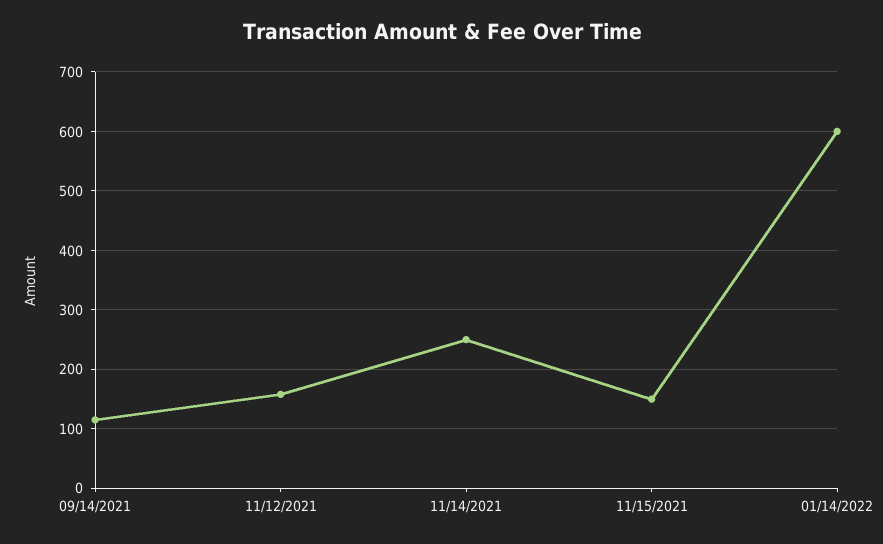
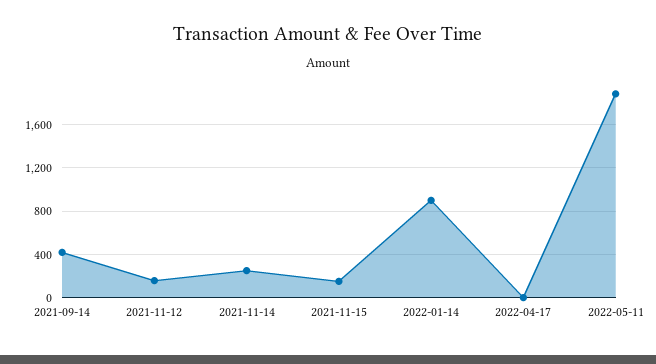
09/14/2021: 120 -> 400
01/14/2022: 600 -> 900
2022-04-17: none -> 0
2022-05-11: none -> 1900

